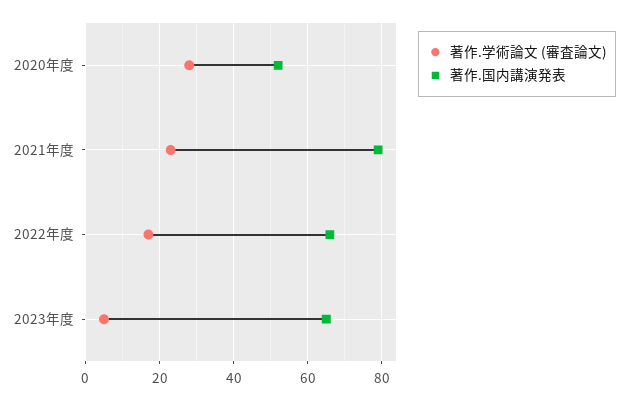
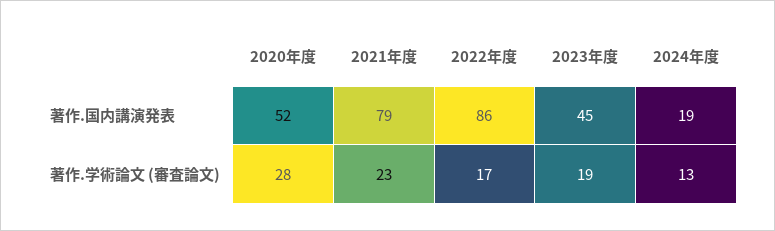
著作.国内講演発表, 2022年度: 65 -> 86
著作.学術論文 (審査論文), 2023年度: 5 -> 19
著作.国内講演発表, 2023年度: 65 -> 45
著作.国内講演発表, 2024年度: none -> 19
著作.学術論文 (審査論文), 2024年度: none -> 13

